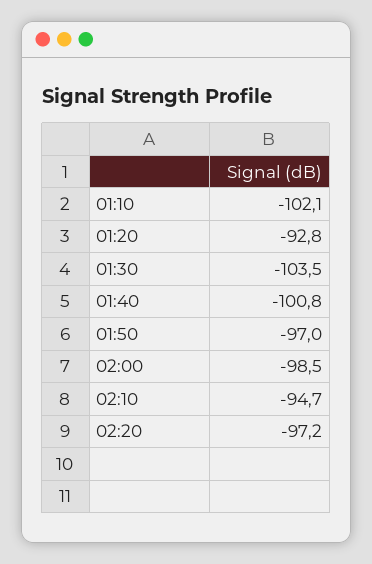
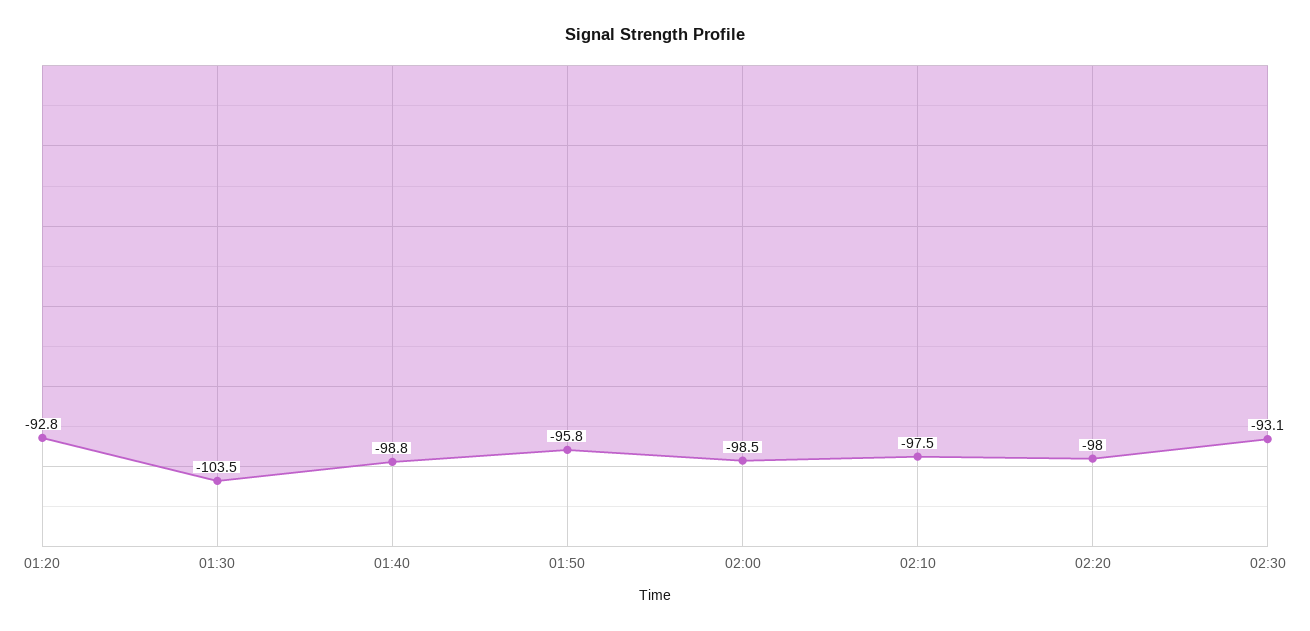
01:10: -102.1 -> none
01:40: -100.8 -> -98.8
01:50: -97 -> -95.8
02:10: -94.7 -> -97.5
02:20: -97.2 -> -98
02:30: none -> -93.1

